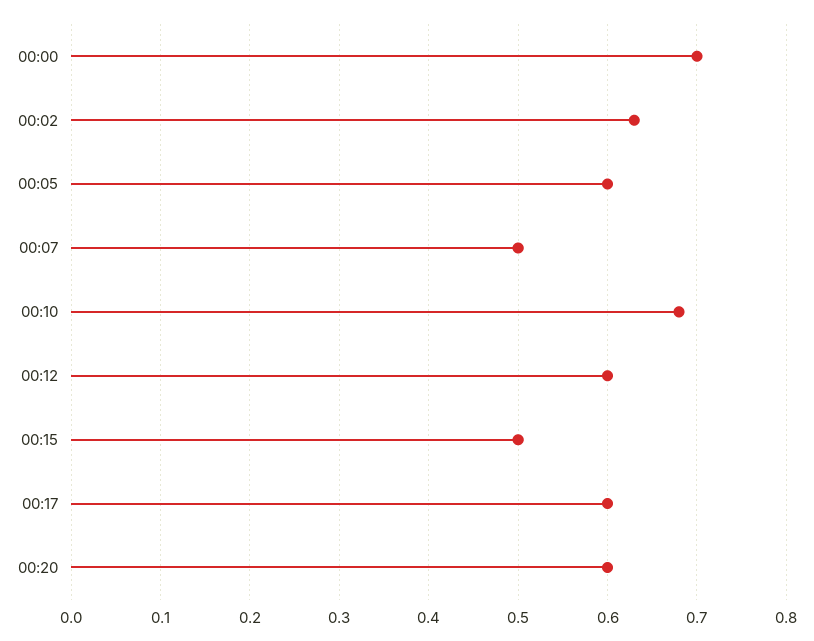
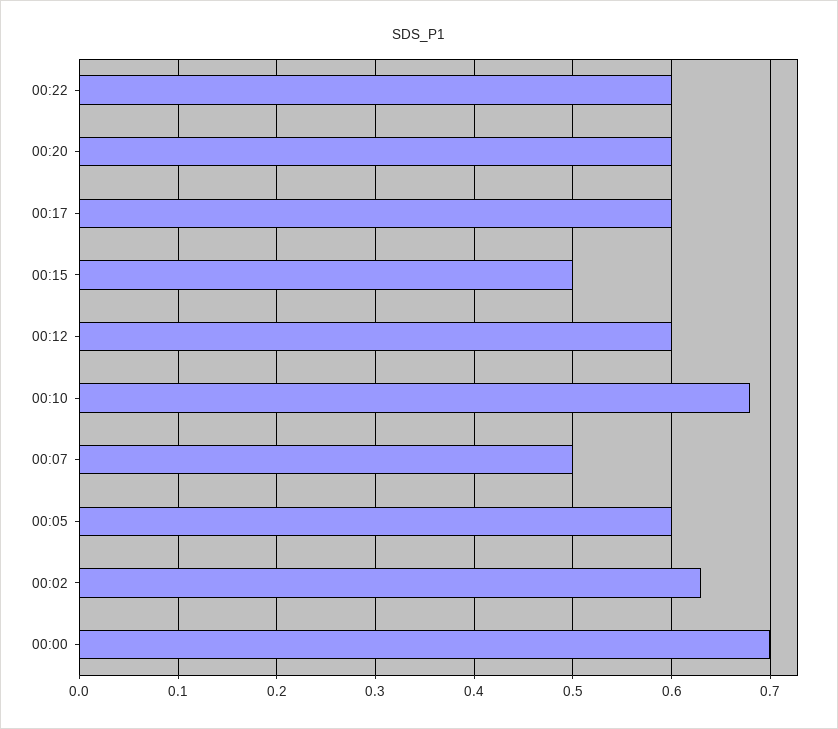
00:22: none -> 0.6

